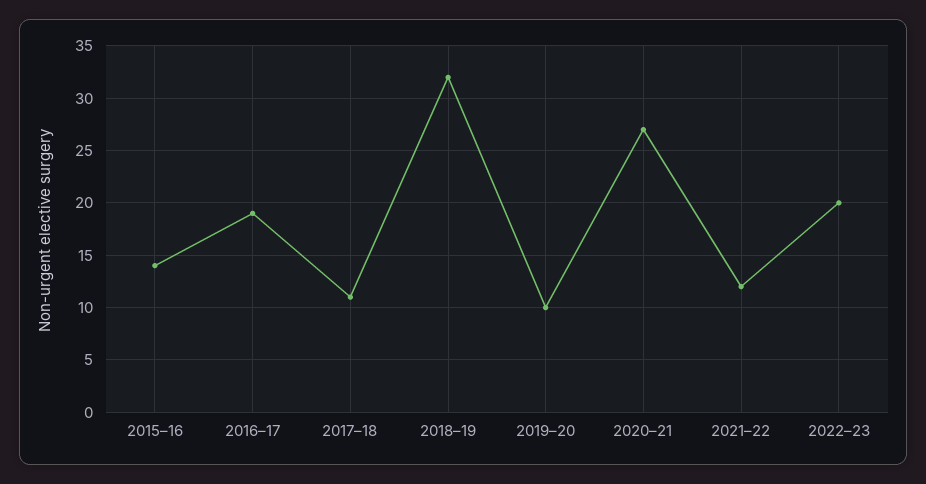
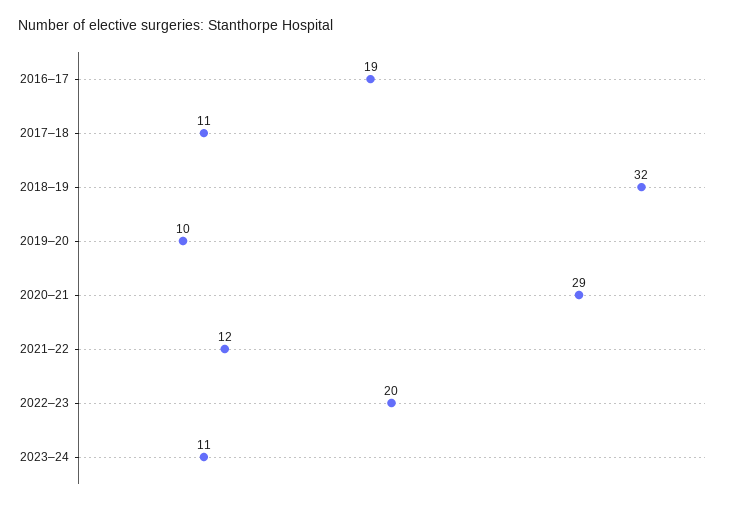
2015–16: 14 -> none
2020–21: 27 -> 29
2023–24: none -> 11

